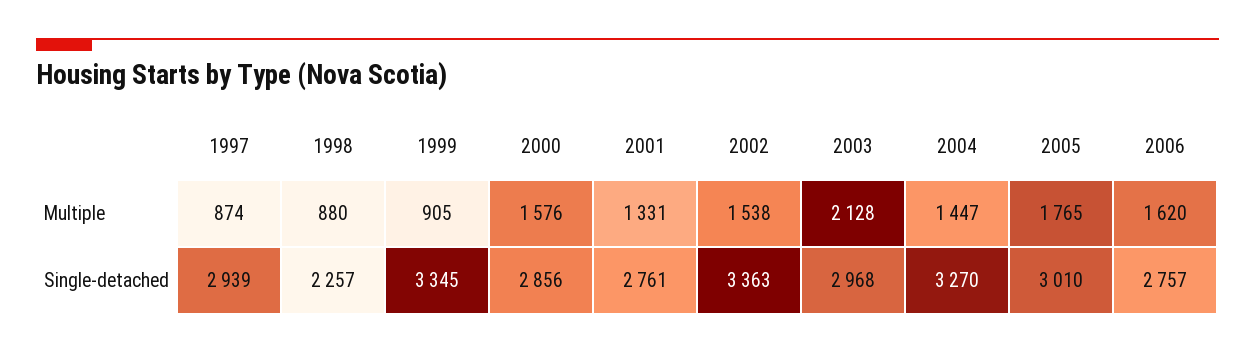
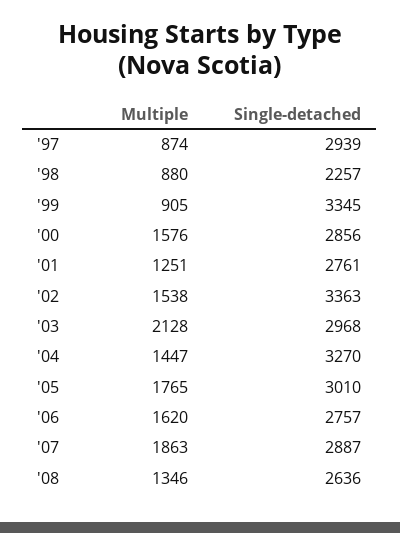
2001, Multiple: 1331 -> 1251
'07, Multiple: none -> 1863
'07, Single-detached: none -> 2887
'08, Multiple: none -> 1346
'08, Single-detached: none -> 2636

